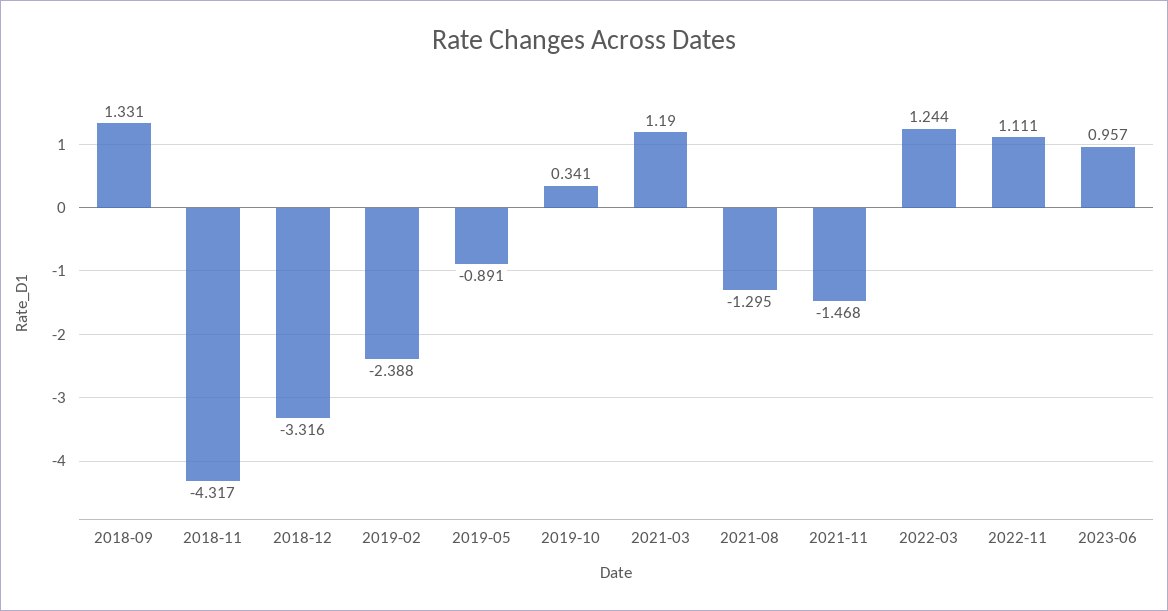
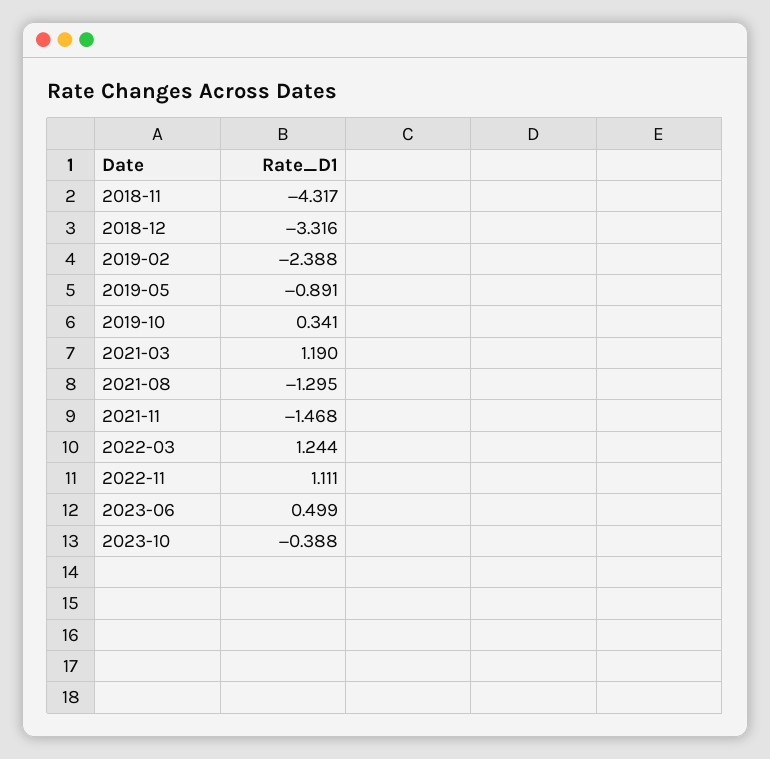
2018-09: 1.331 -> none
2023-06: 0.957 -> 0.499
2023-10: none -> -0.388

